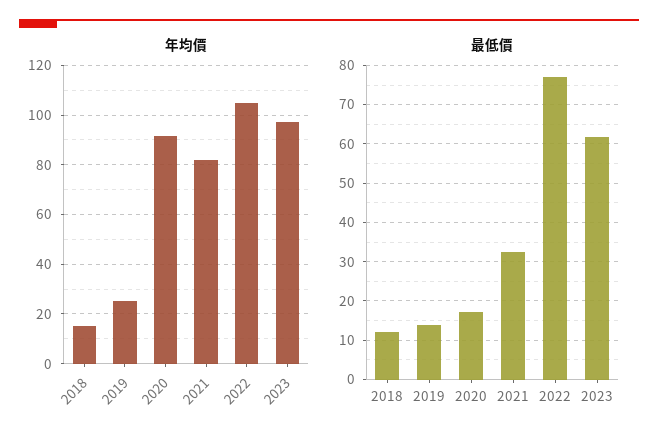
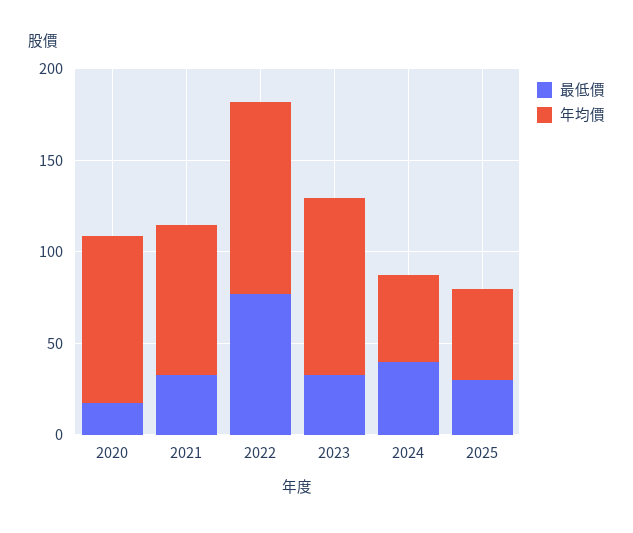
年均價, 2018: 15 -> none
年均價, 2019: 25 -> none
最低價, 2018: 12 -> none
最低價, 2019: 14 -> none
最低價, 2023: 62 -> 30
最低價, 2024: none -> 40
年均價, 2024: none -> 50
最低價, 2025: none -> 30
年均價, 2025: none -> 50

